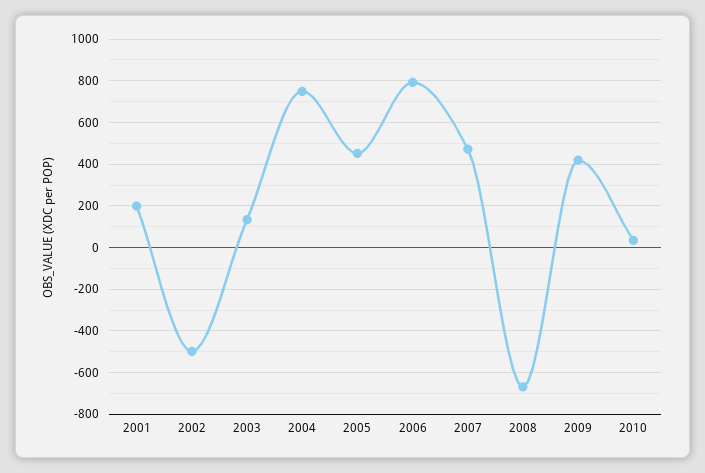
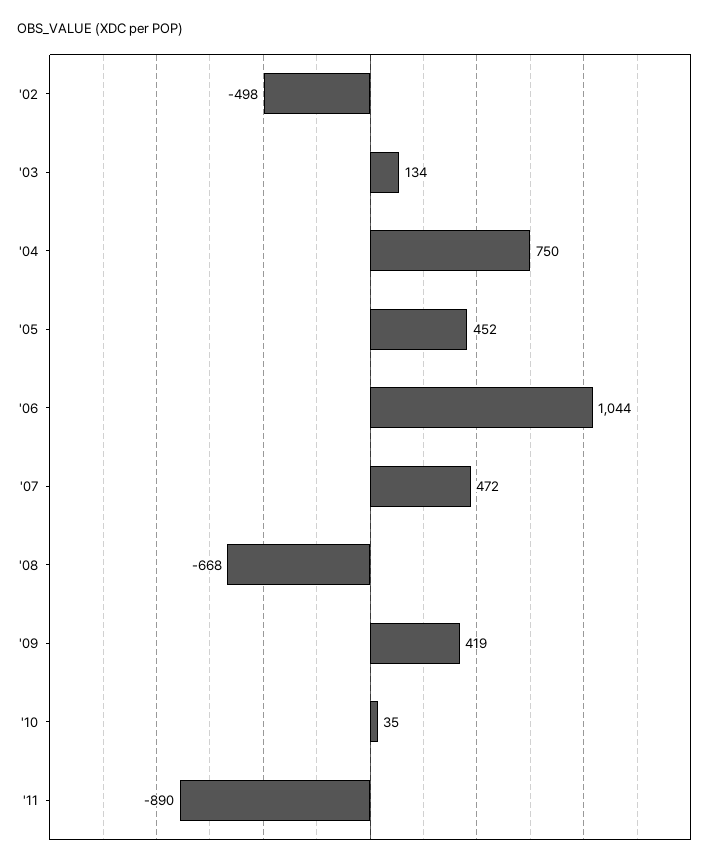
2001: 200 -> none
2006: 800 -> 1044
'11: none -> -890

